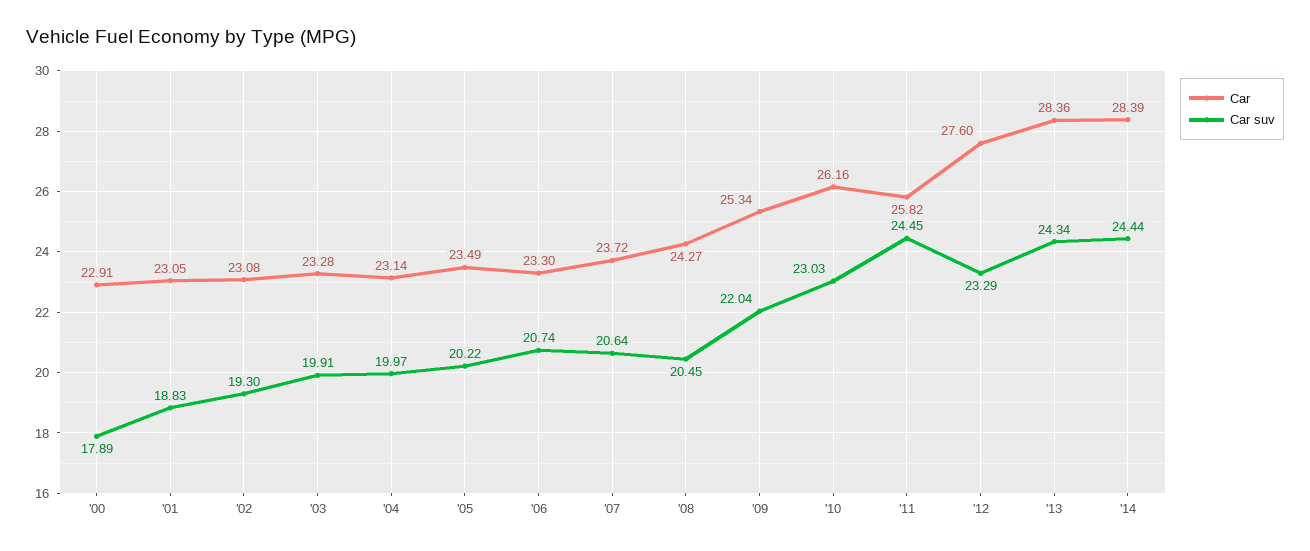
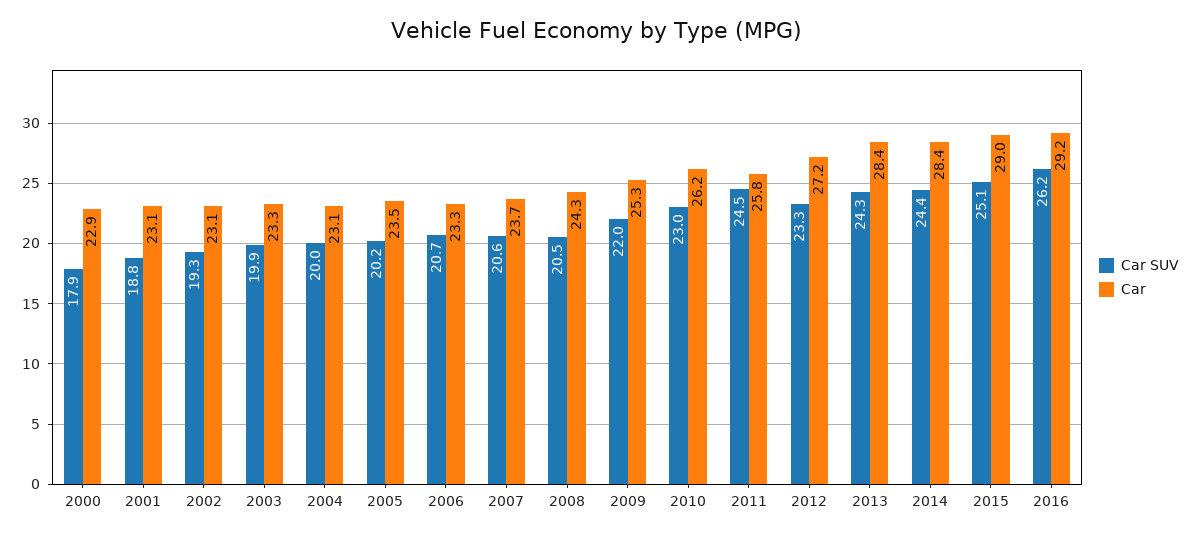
Car, '12: 27.6 -> 27.2
Car suv, 2015: none -> 25.1
Car, 2015: none -> 29
Car suv, 2016: none -> 26.2
Car, 2016: none -> 29.2

